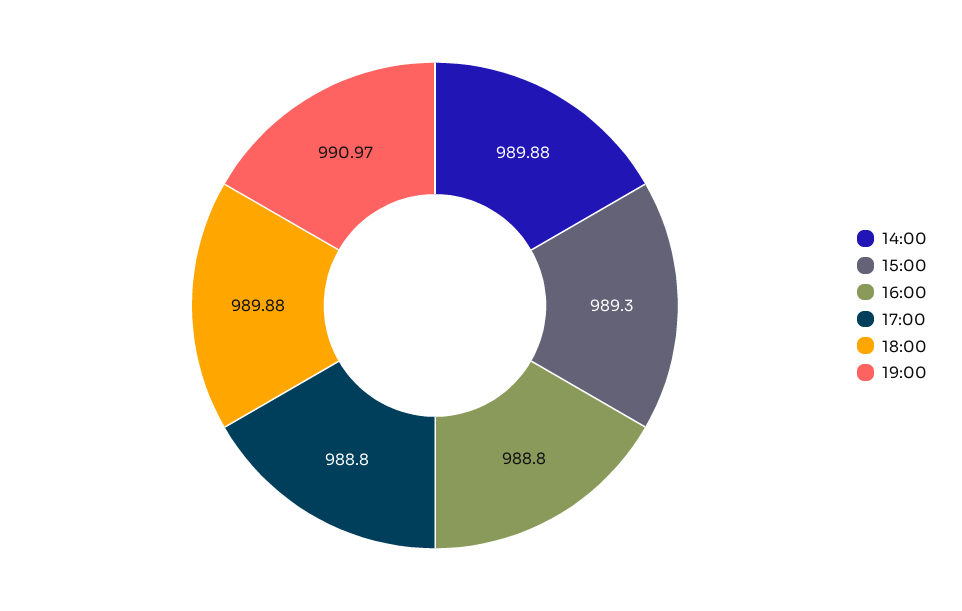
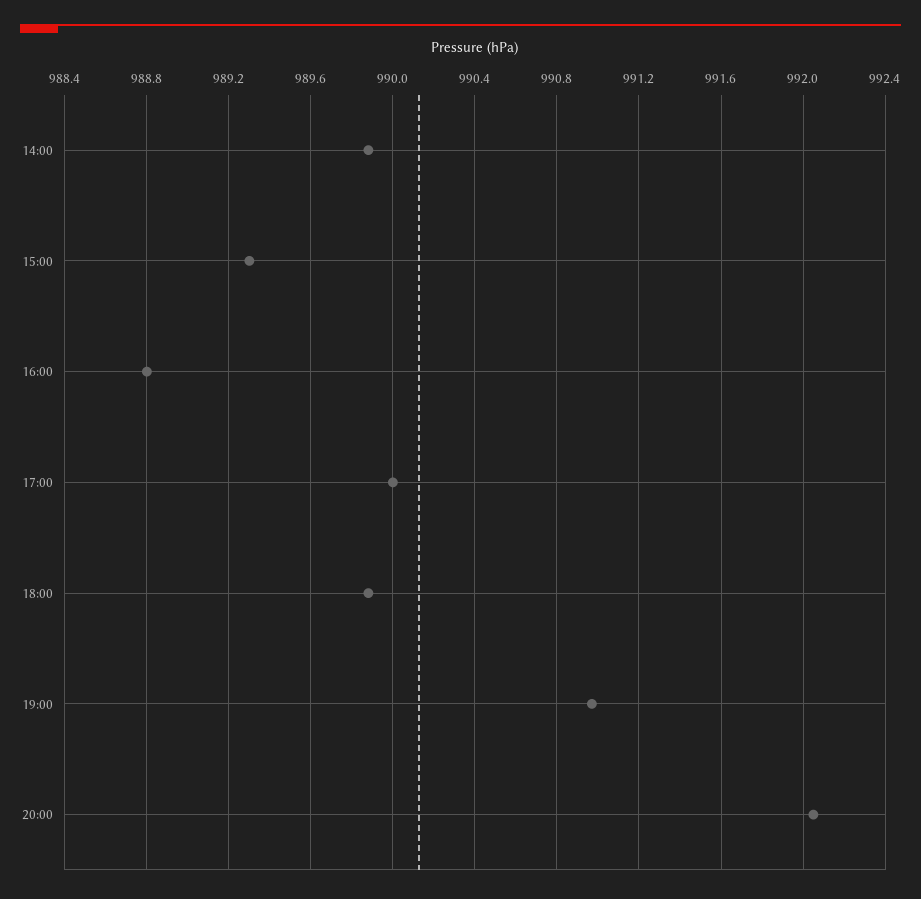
17:00: 988.8 -> 990
20:00: none -> 992.05

